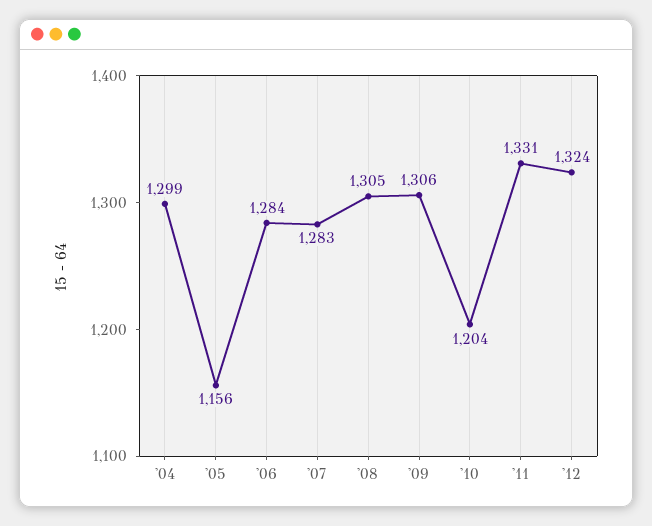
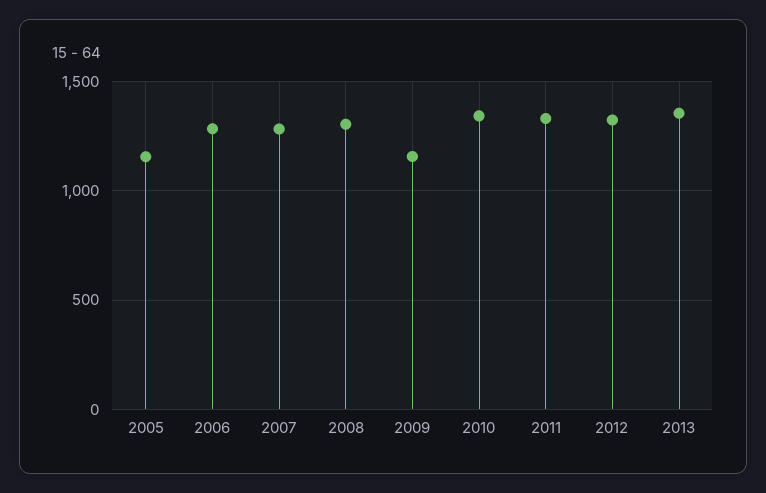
'04: 1299 -> none
'09: 1306 -> 1150
'10: 1204 -> 1350
2013: none -> 1350

